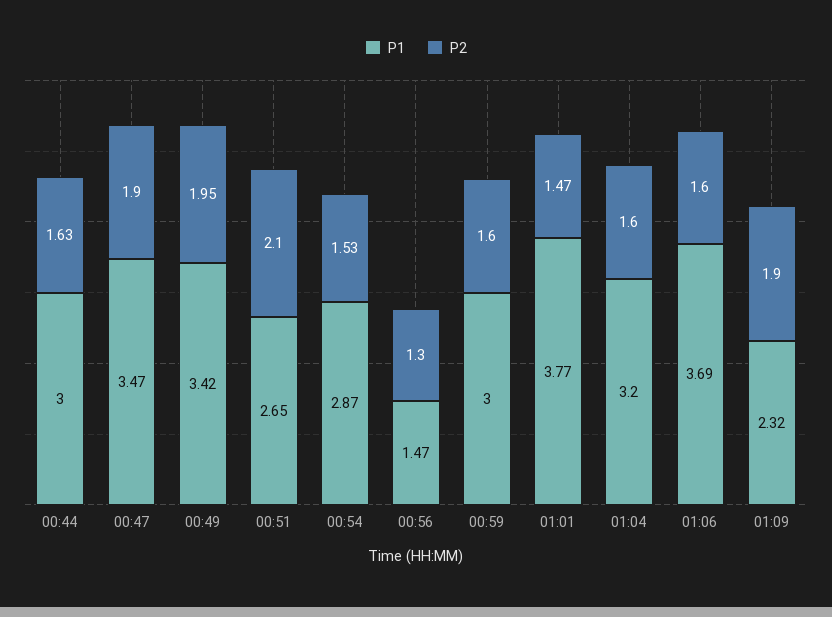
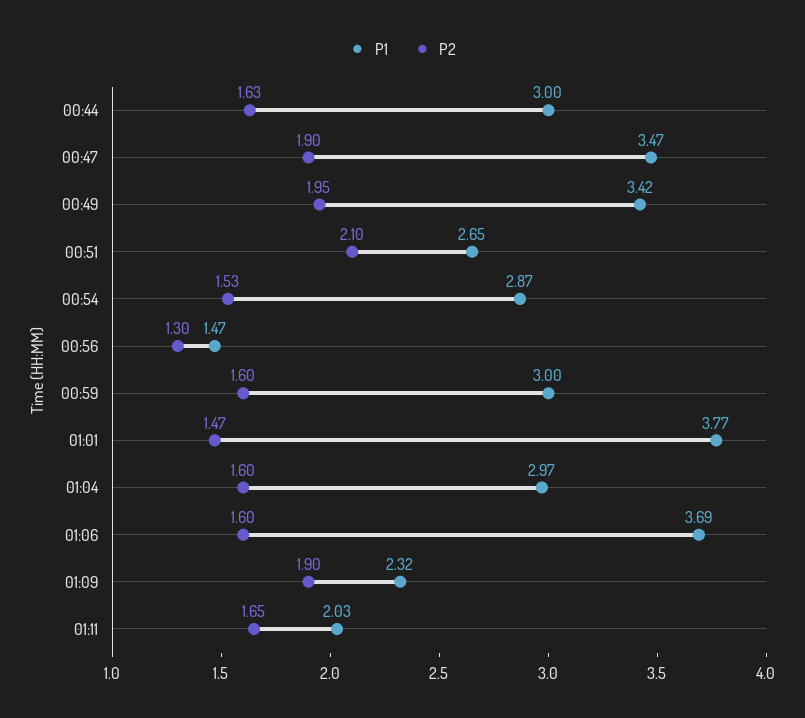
P1, 01:04: 3.2 -> 2.97
P1, 01:11: none -> 2.03
P2, 01:11: none -> 1.65

